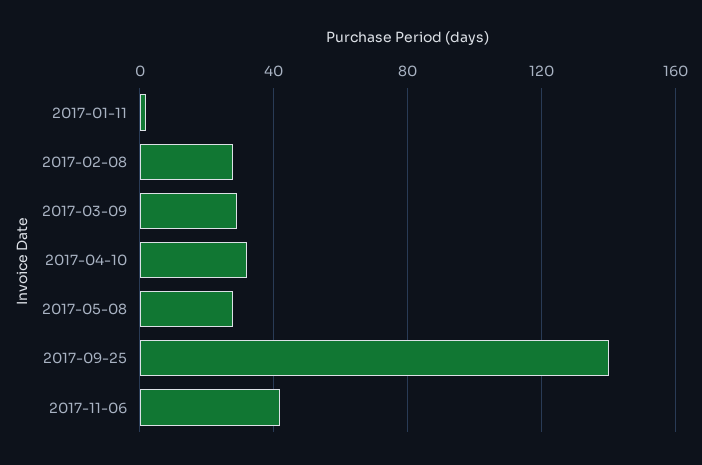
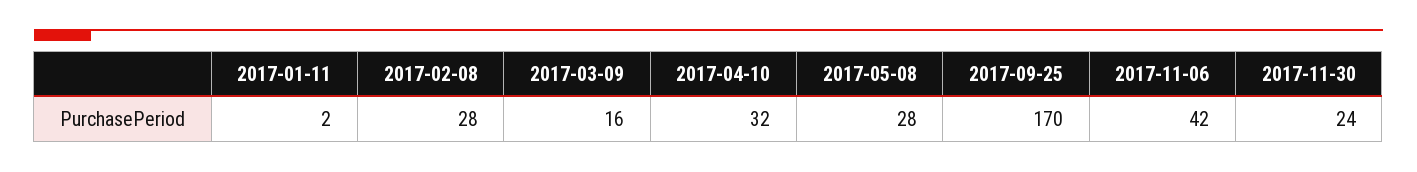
2017-03-09: 30 -> 16
2017-09-25: 140 -> 170
2017-11-30: none -> 24

